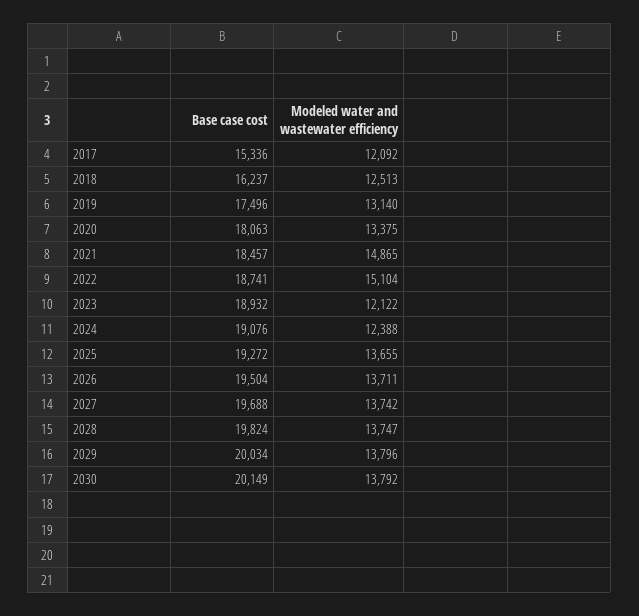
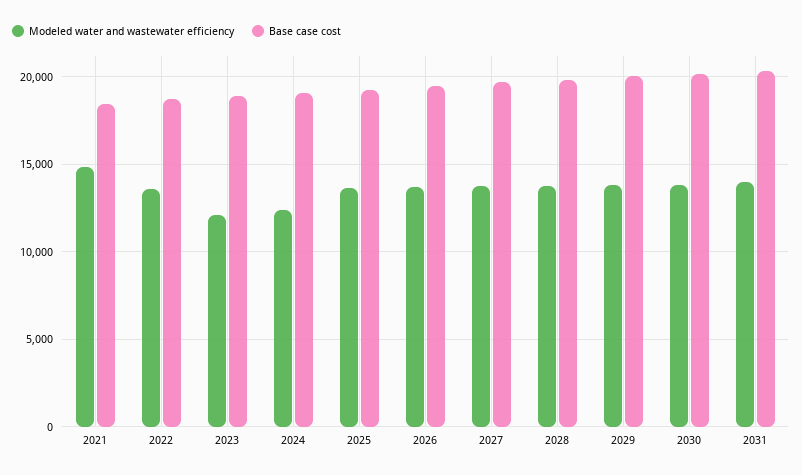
Base case cost, 2017: 15336 -> none
Modeled water and wastewater efficiency, 2017: 12092 -> none
Base case cost, 2018: 16237 -> none
Modeled water and wastewater efficiency, 2018: 12513 -> none
Base case cost, 2019: 17496 -> none
Modeled water and wastewater efficiency, 2019: 13140 -> none
Base case cost, 2020: 18063 -> none
Modeled water and wastewater efficiency, 2020: 13375 -> none
Modeled water and wastewater efficiency, 2022: 15104 -> 13500
Modeled water and wastewater efficiency, 2031: none -> 14000
Base case cost, 2031: none -> 20500

